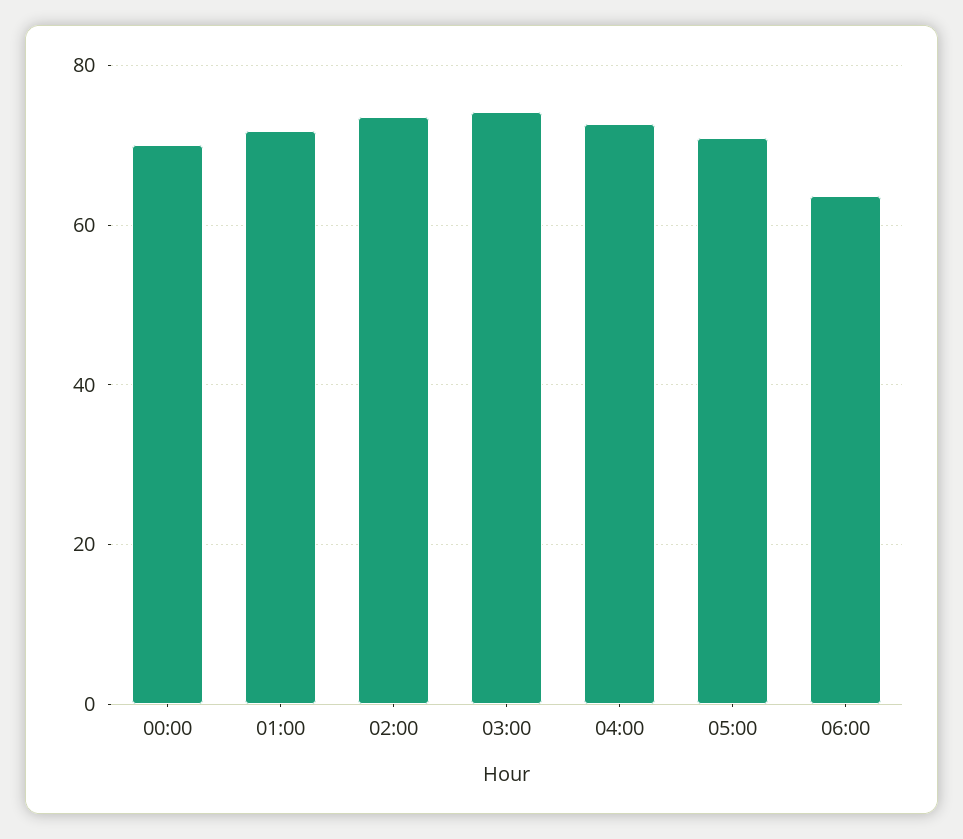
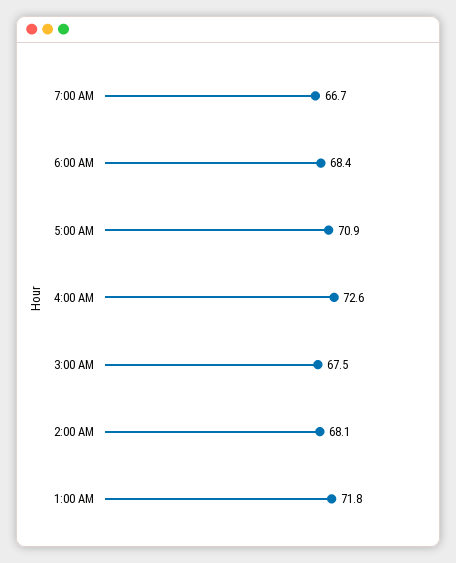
00:00: 70 -> none
02:00: 74 -> 68.1
03:00: 74 -> 67.5
06:00: 64 -> 68.4
7:00 AM: none -> 66.7

